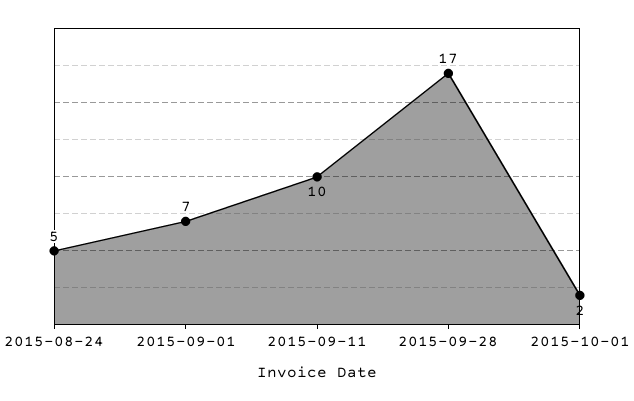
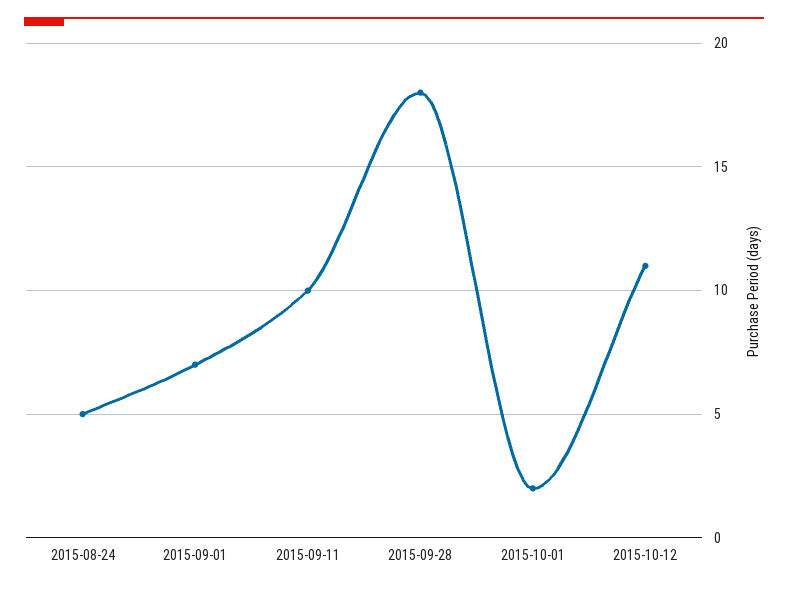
2015-09-28: 17 -> 18
2015-10-12: none -> 11

